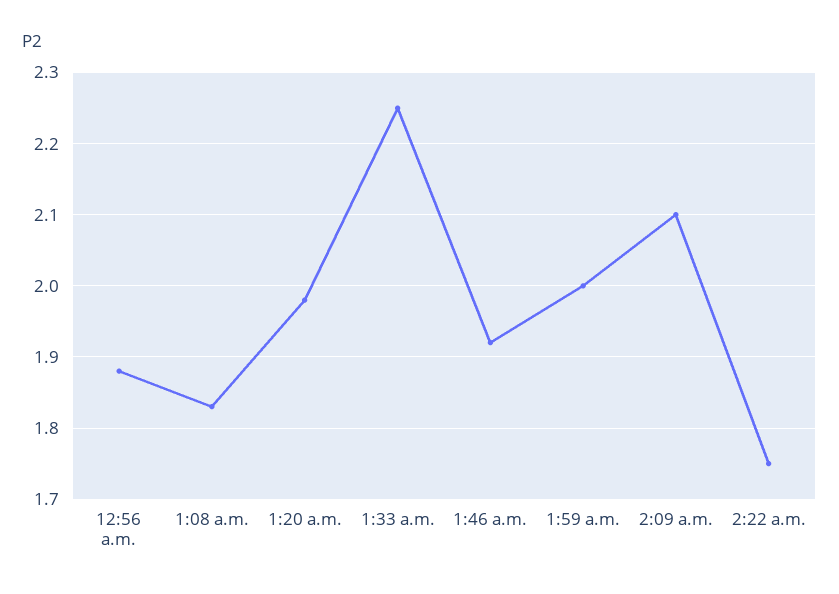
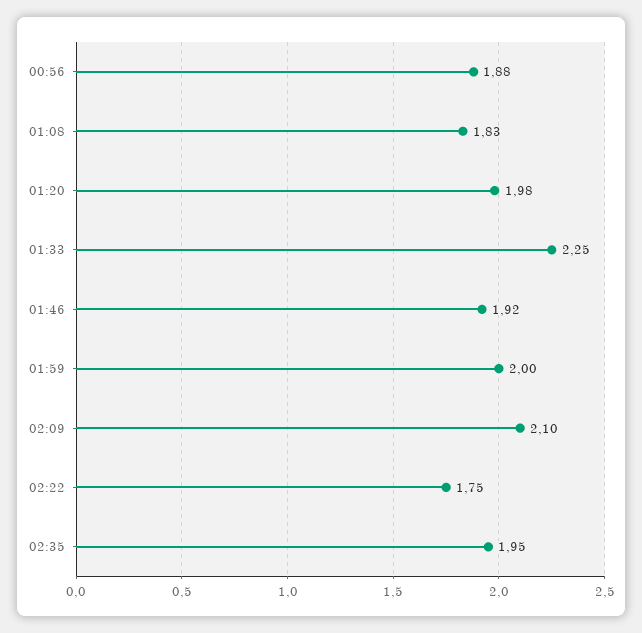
02:35: none -> 1.95

